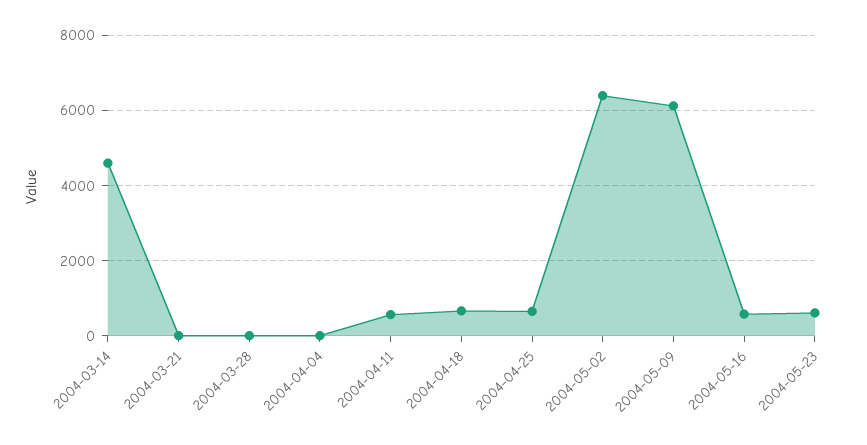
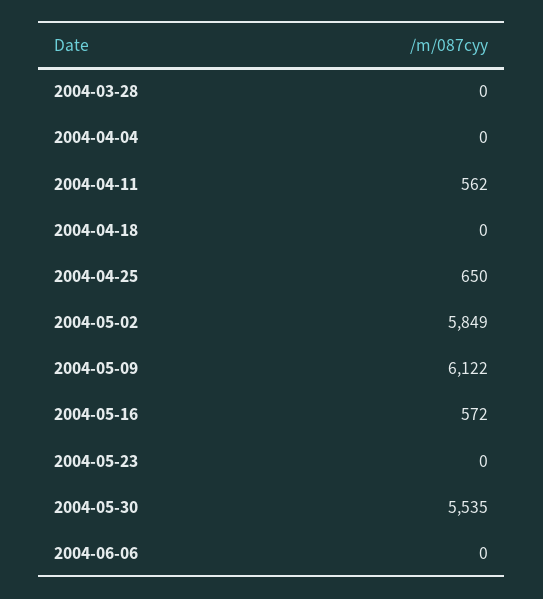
2004-03-14: 4600 -> none
2004-03-21: 0 -> none
2004-04-18: 600 -> 0
2004-05-02: 6400 -> 5849
2004-05-23: 600 -> 0
2004-05-30: none -> 5535
2004-06-06: none -> 0

